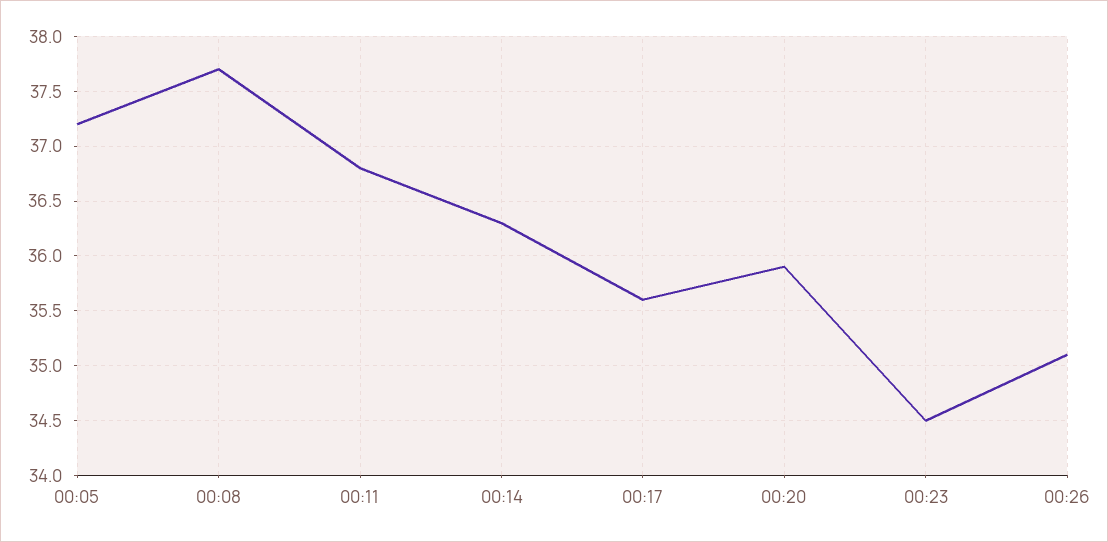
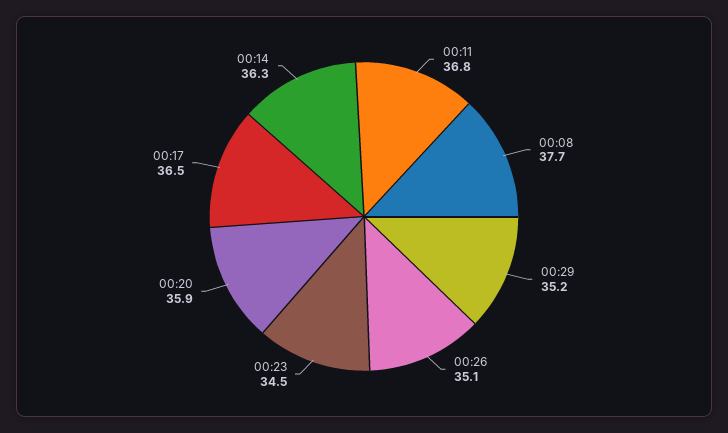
00:05: 37.2 -> none
00:17: 35.6 -> 36.5
00:29: none -> 35.2

